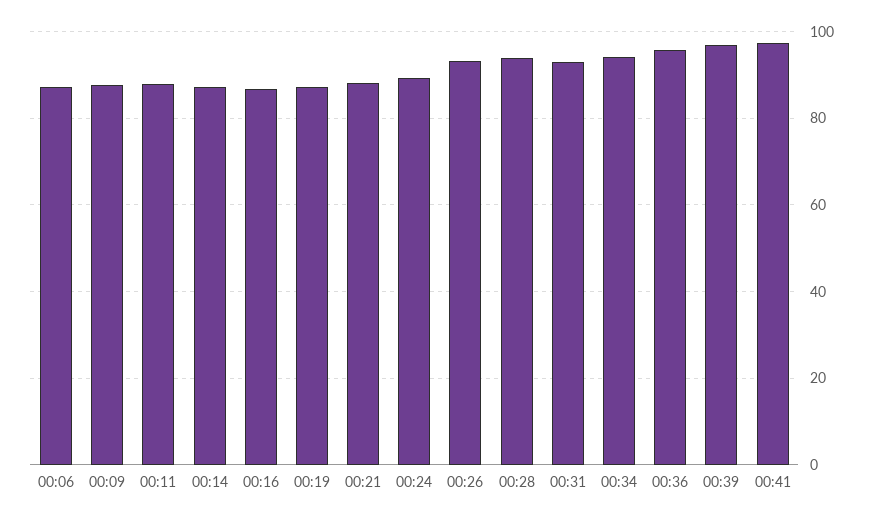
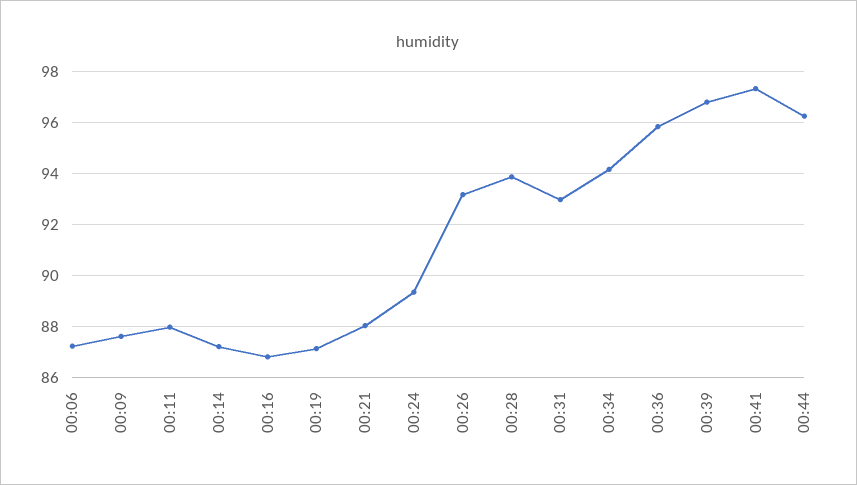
00:44: none -> 96.25

